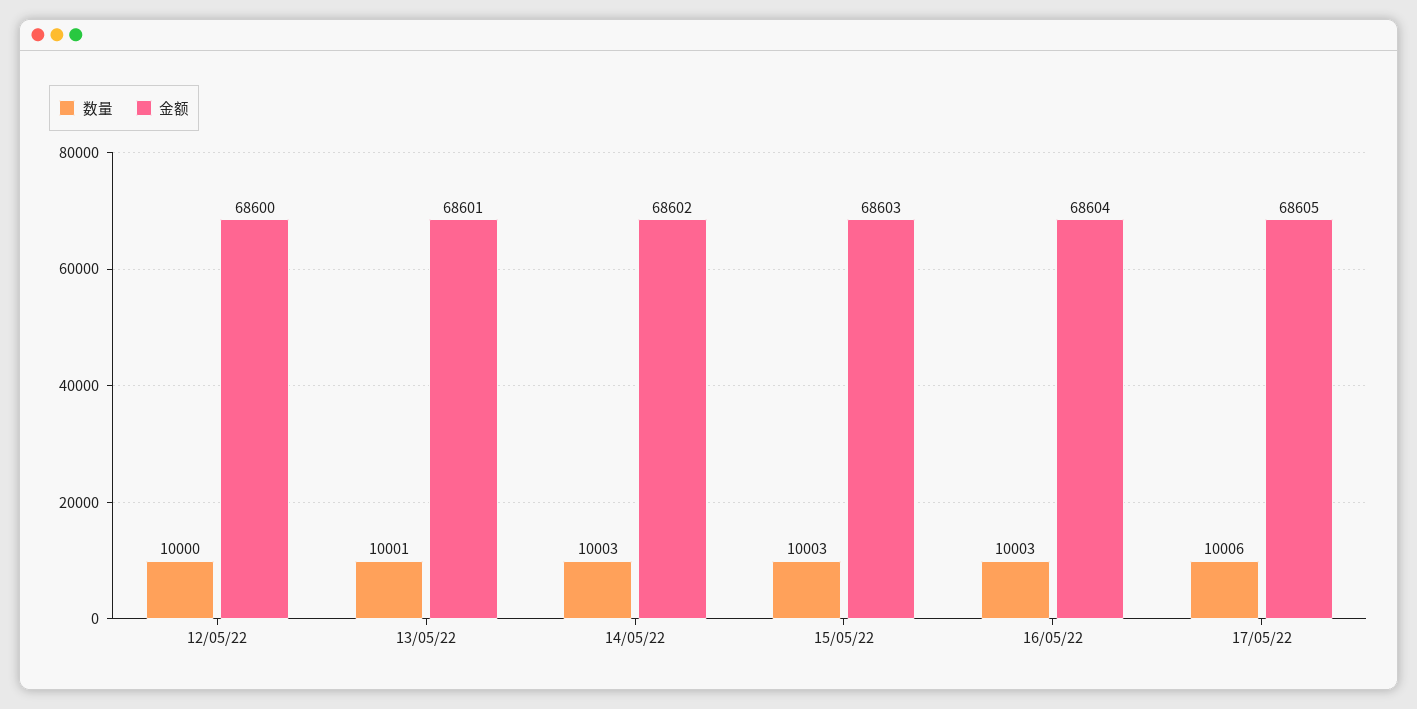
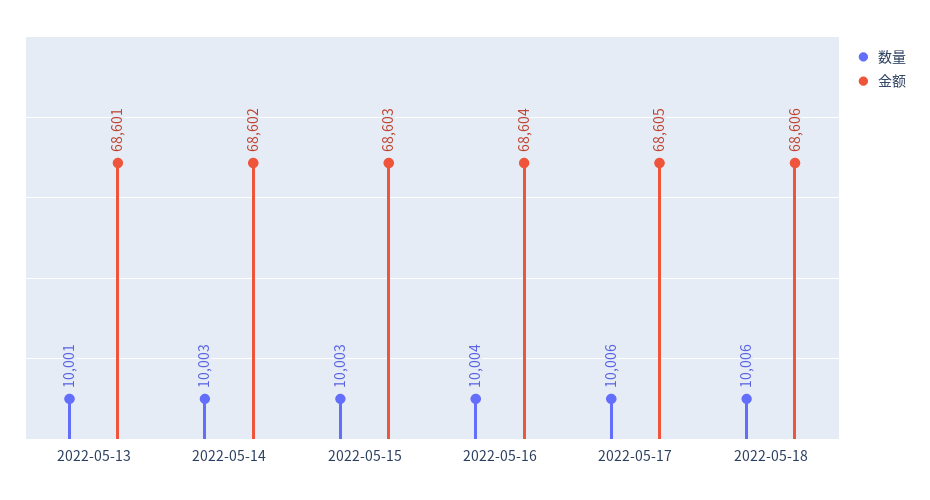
数量, 12/05/22: 10000 -> none
金额, 12/05/22: 68600 -> none
数量, 16/05/22: 10003 -> 10004
数量, 2022-05-18: none -> 10006
金额, 2022-05-18: none -> 68606

